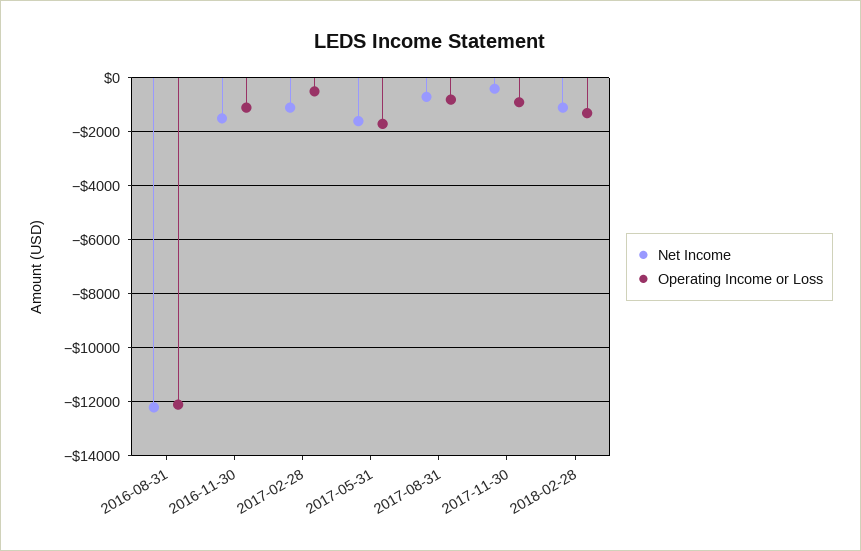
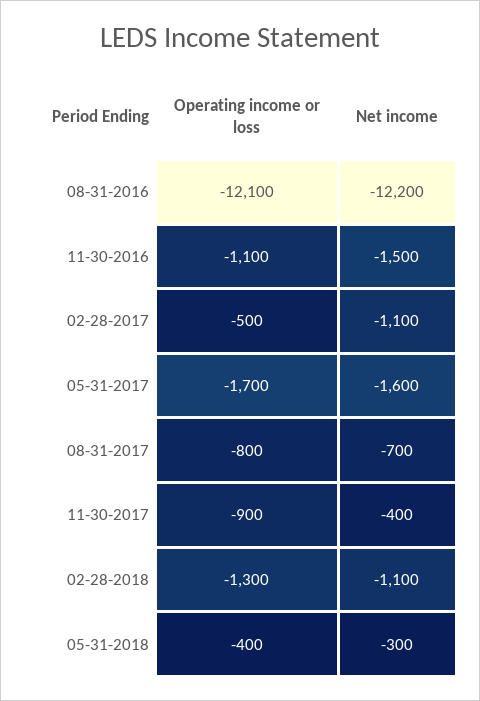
Operating Income or Loss, 05-31-2018: none -> -400
Net Income, 05-31-2018: none -> -300

